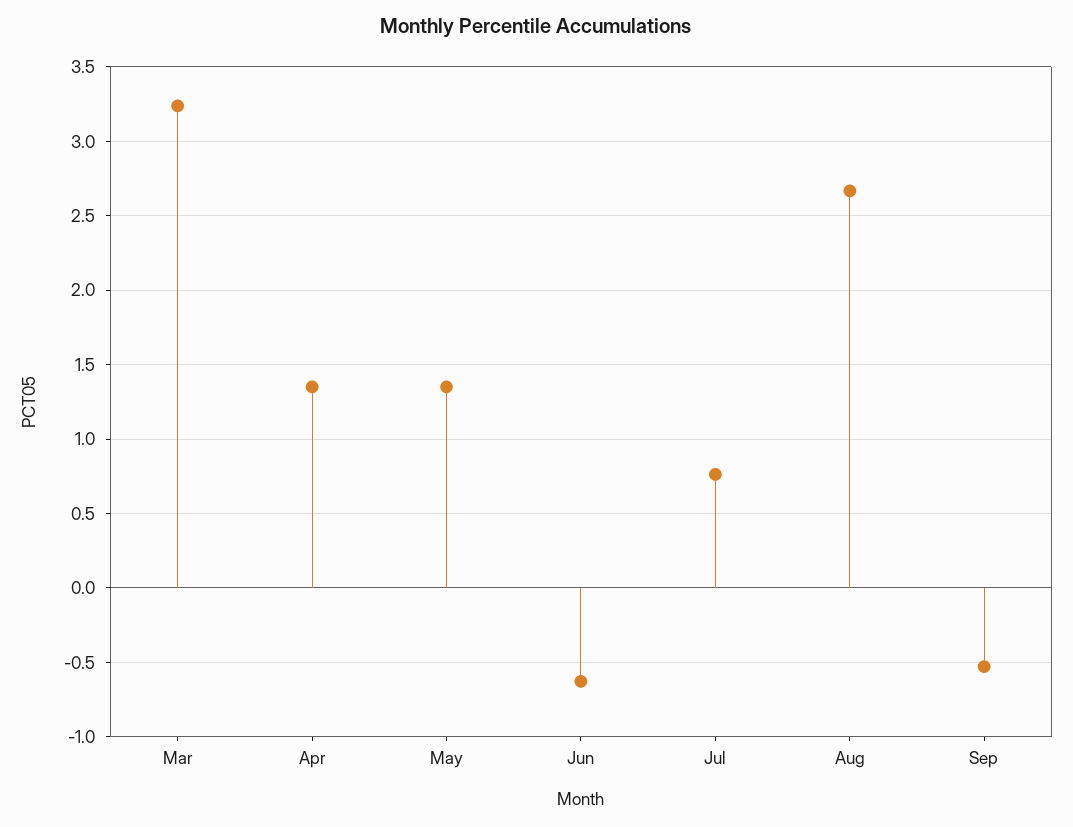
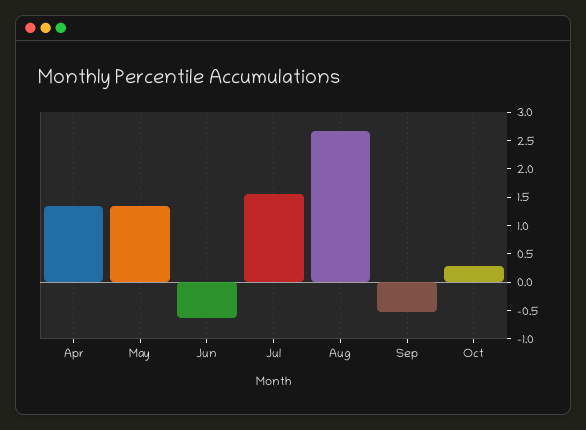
Mar: 3.25 -> none
Jul: 0.75 -> 1.5
Oct: none -> 0.25

